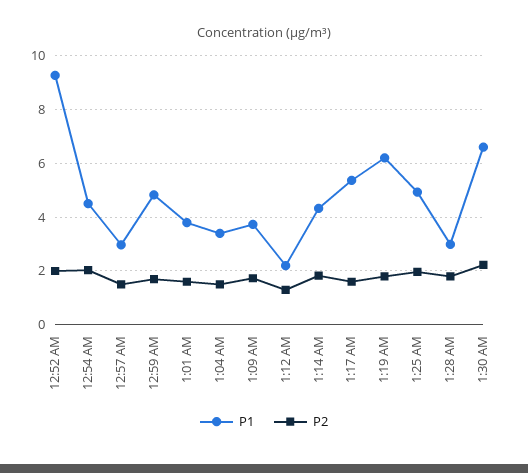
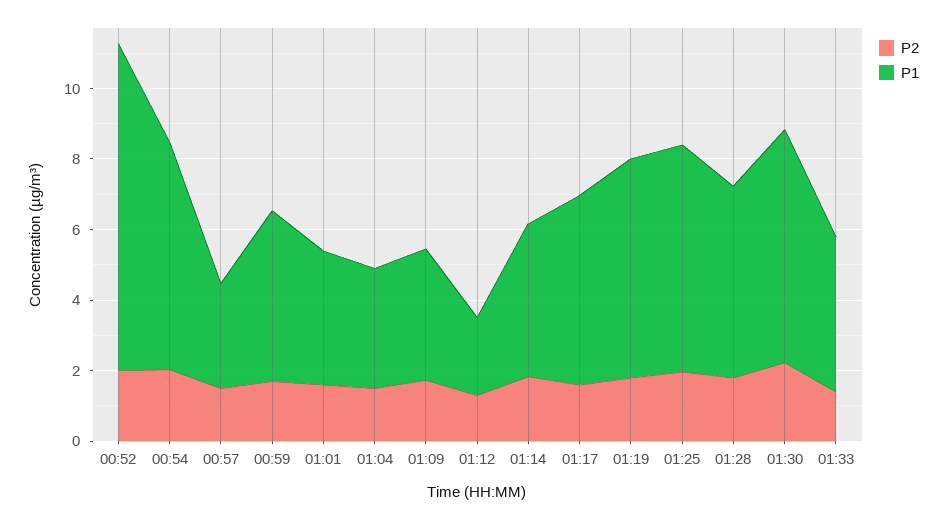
P1, 12:54 AM: 4.5 -> 6.5
P1, 1:25 AM: 5 -> 6.5
P1, 1:28 AM: 3 -> 5.5
P2, 01:33: none -> 1.5
P1, 01:33: none -> 4.5

